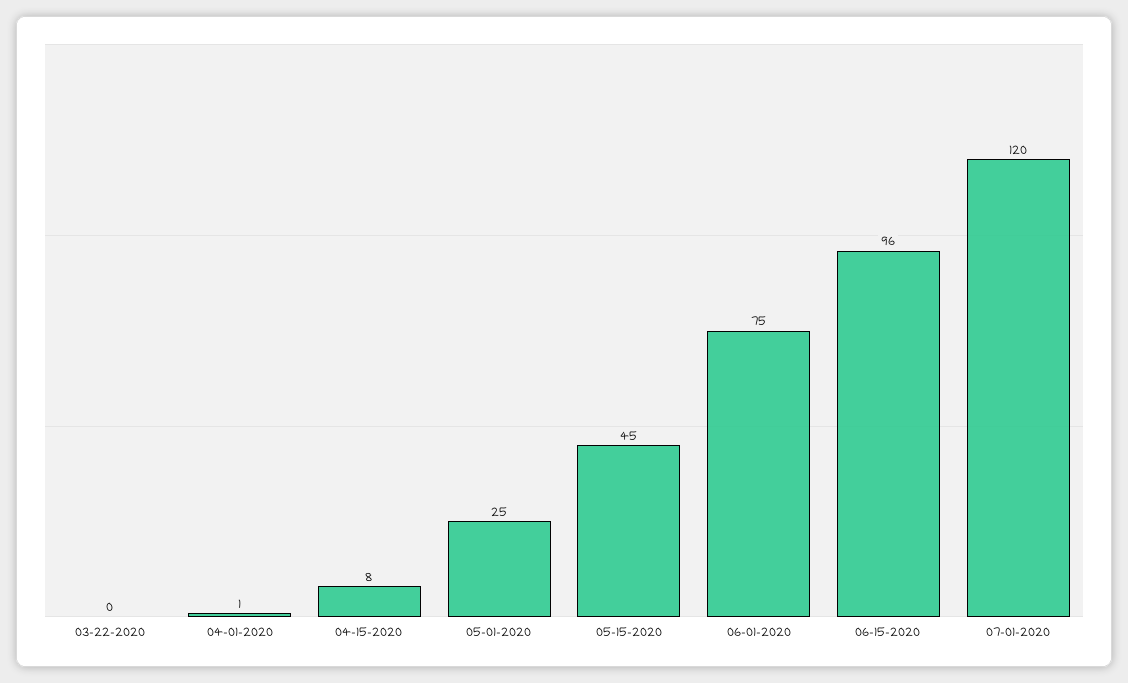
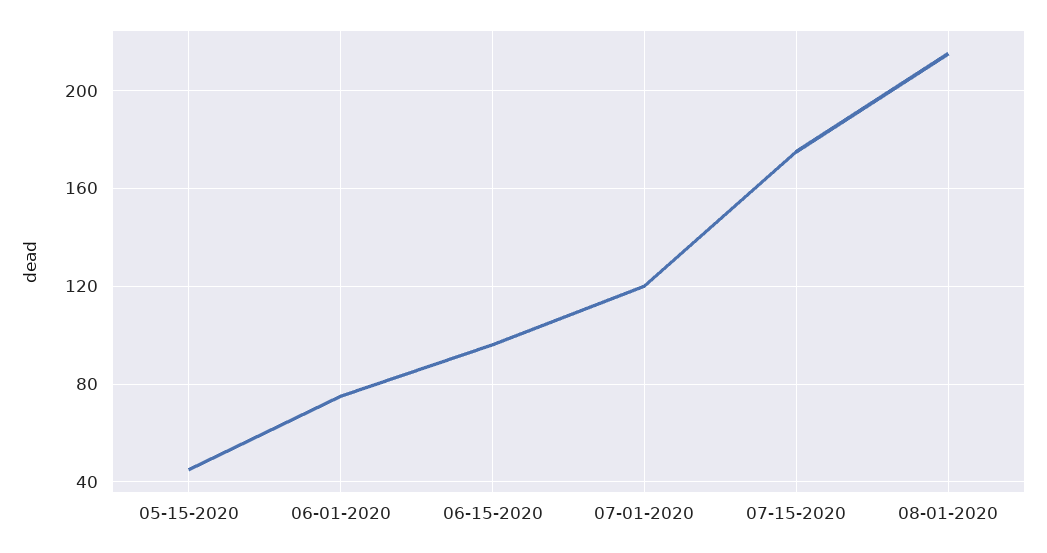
03-22-2020: 0 -> none
04-01-2020: 1 -> none
04-15-2020: 8 -> none
05-01-2020: 25 -> none
07-15-2020: none -> 175
08-01-2020: none -> 215

